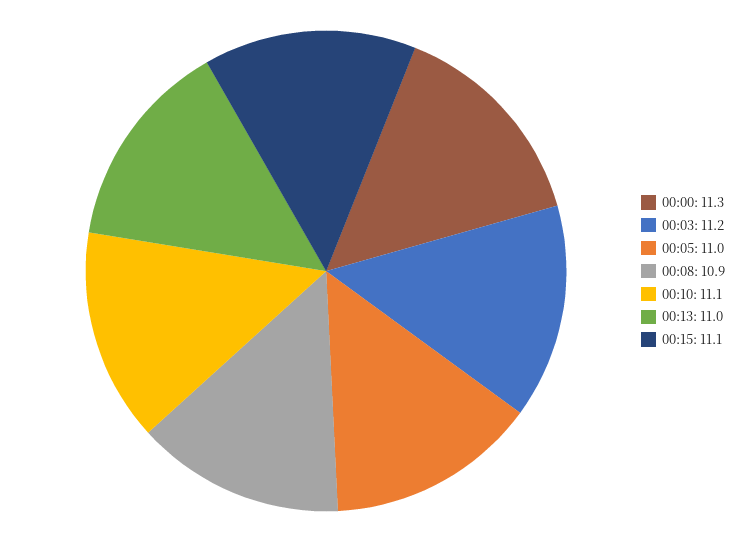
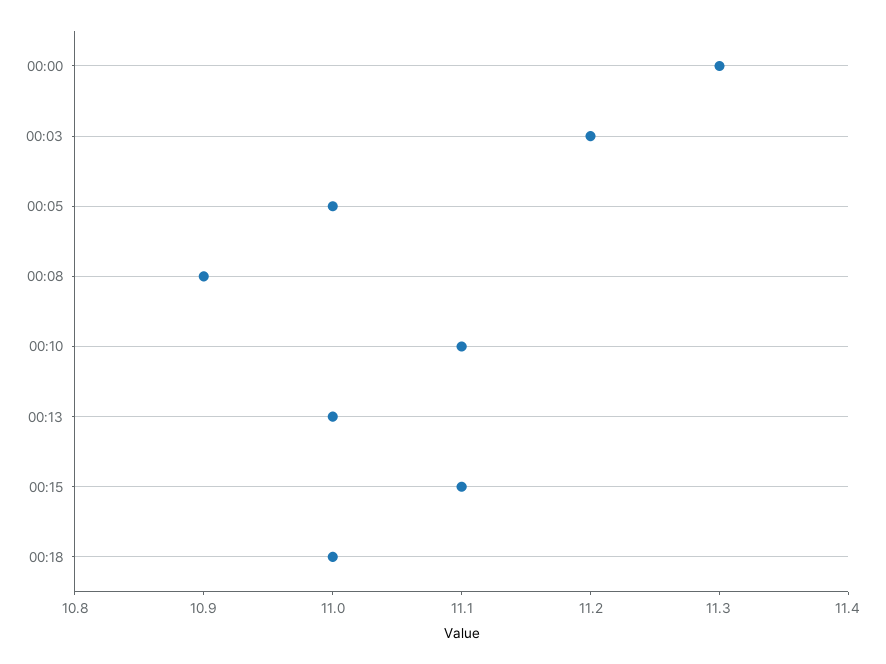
00:18: none -> 11

